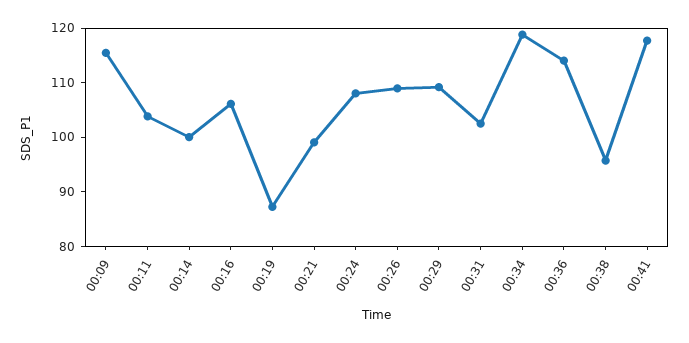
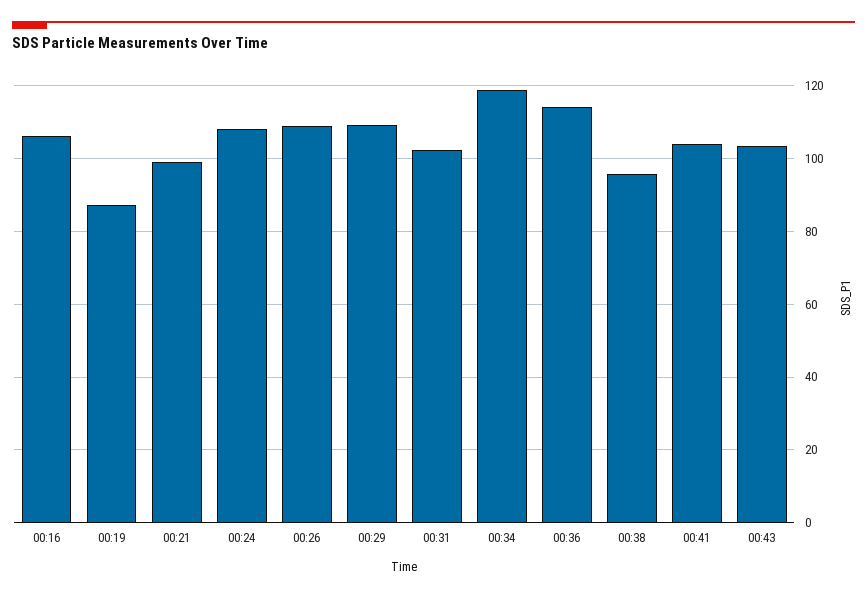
00:09: 116 -> none
00:11: 104 -> none
00:14: 100 -> none
00:41: 118 -> 104
00:43: none -> 104

